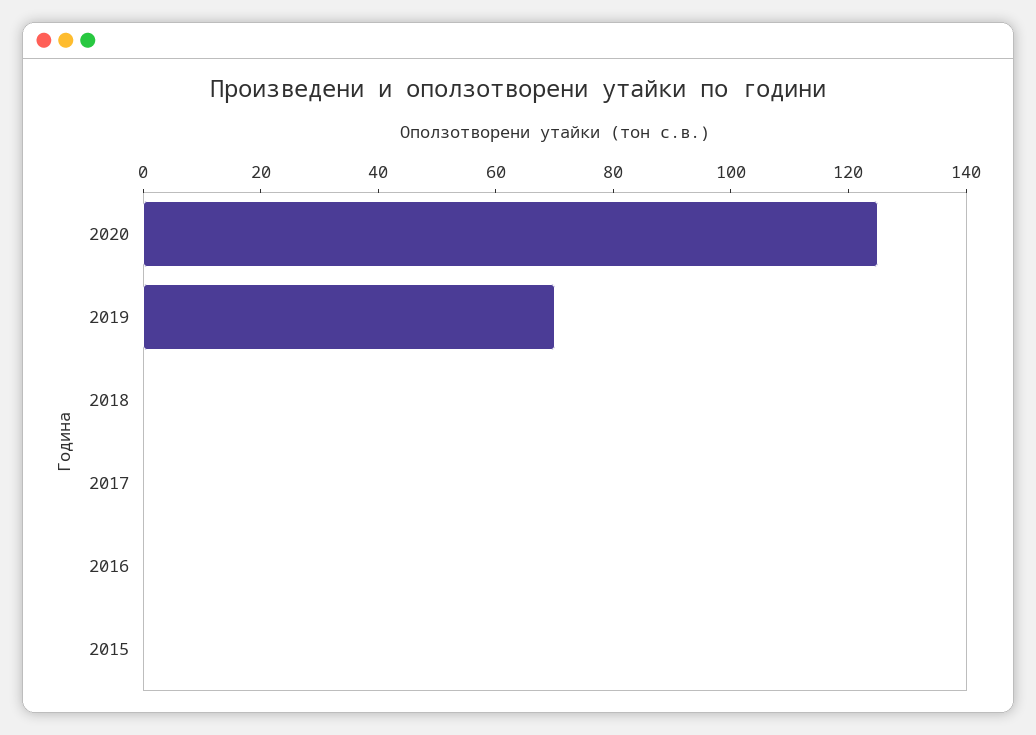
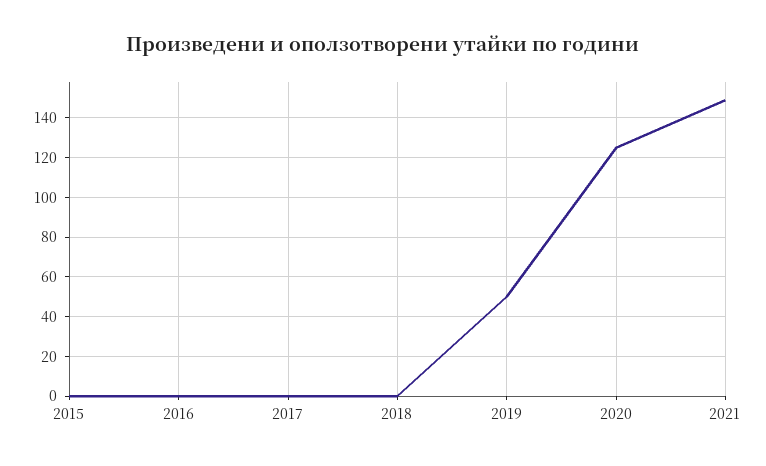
2019: 70 -> 50
2021: none -> 150

